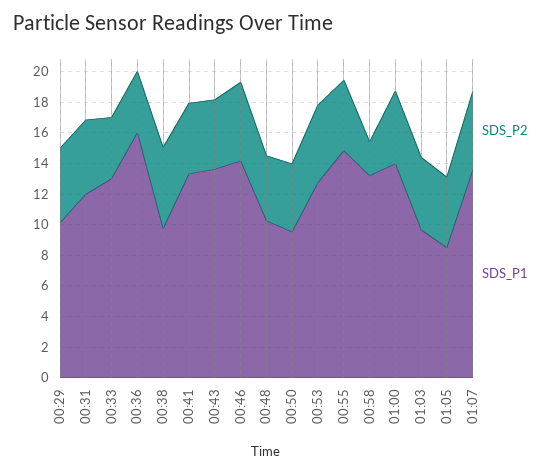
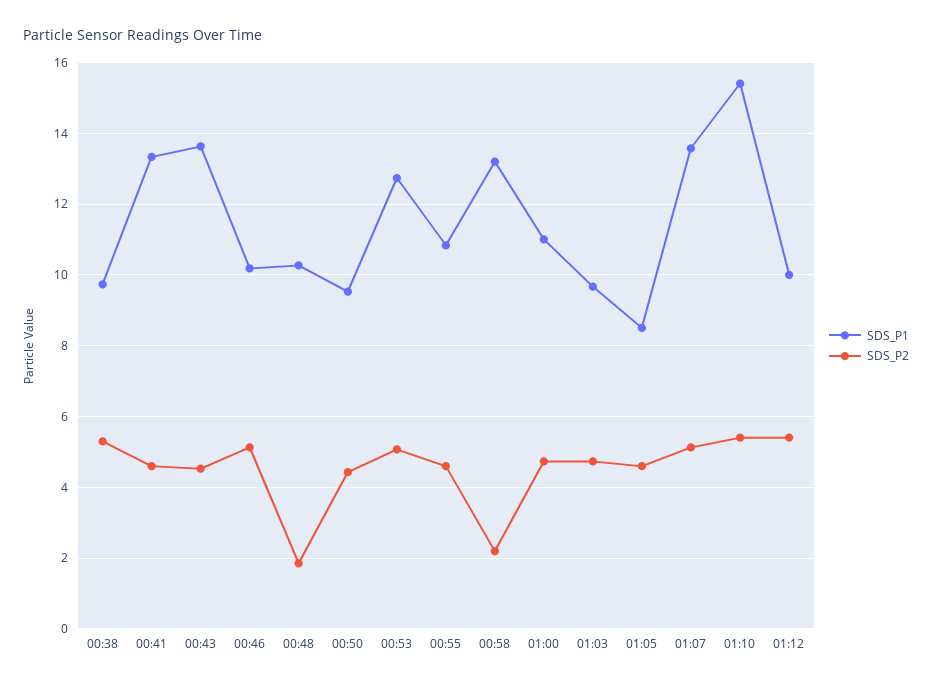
SDS_P2, 00:29: 5 -> none
SDS_P1, 00:29: 10 -> none
SDS_P2, 00:31: 5 -> none
SDS_P1, 00:31: 12 -> none
SDS_P2, 00:33: 4 -> none
SDS_P1, 00:33: 13 -> none
SDS_P2, 00:36: 4 -> none
SDS_P1, 00:36: 16 -> none
SDS_P1, 00:46: 14 -> 10.2
SDS_P2, 00:48: 4 -> 1.8
SDS_P1, 00:55: 15 -> 10.8
SDS_P1, 01:00: 14 -> 11
SDS_P1, 01:10: none -> 15.4
SDS_P2, 01:10: none -> 5.4
SDS_P1, 01:12: none -> 10
SDS_P2, 01:12: none -> 5.4

